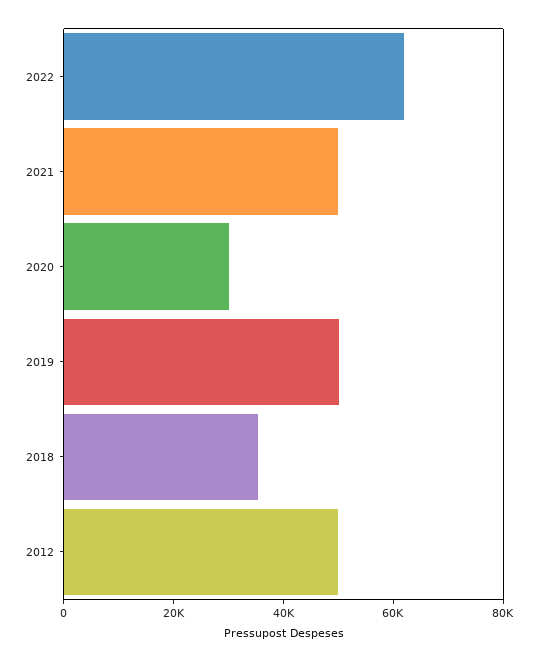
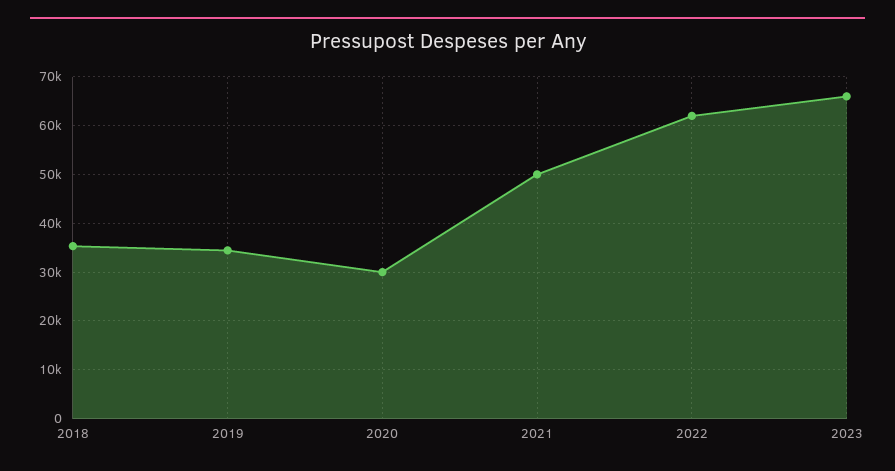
2019: 50000 -> 34000
2012: 50000 -> none
2023: none -> 66000

